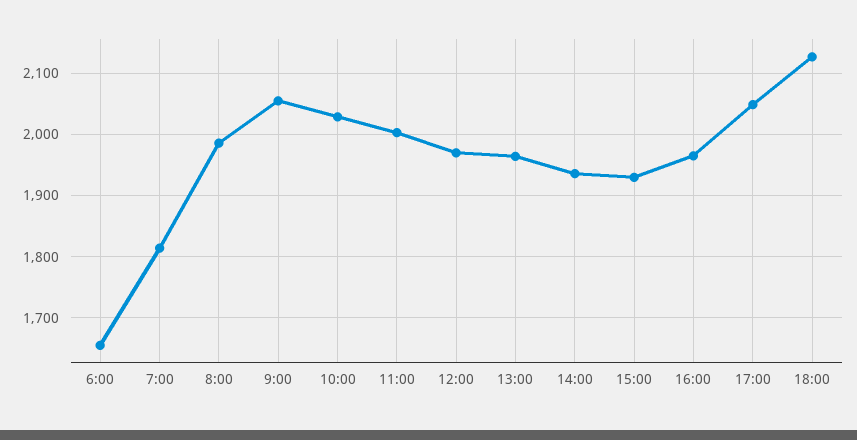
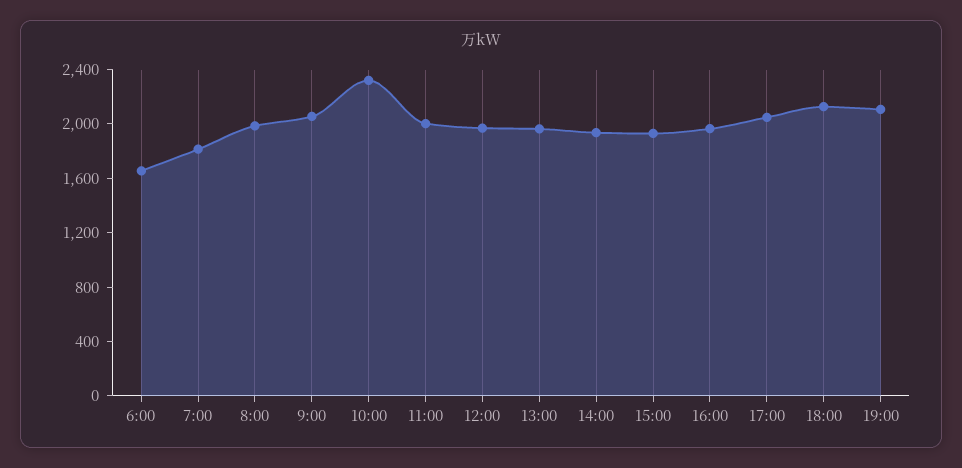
10:00: 2030 -> 2300
19:00: none -> 2100

